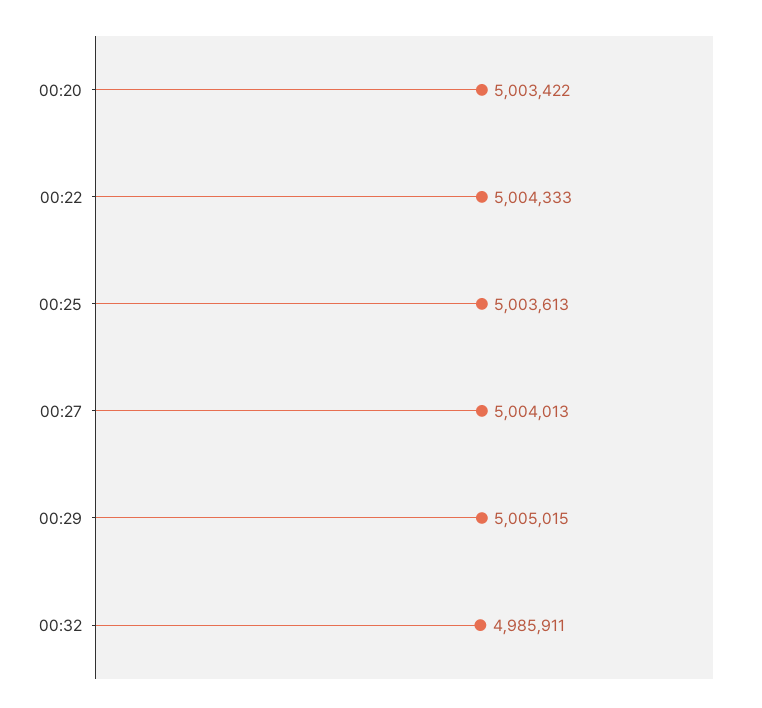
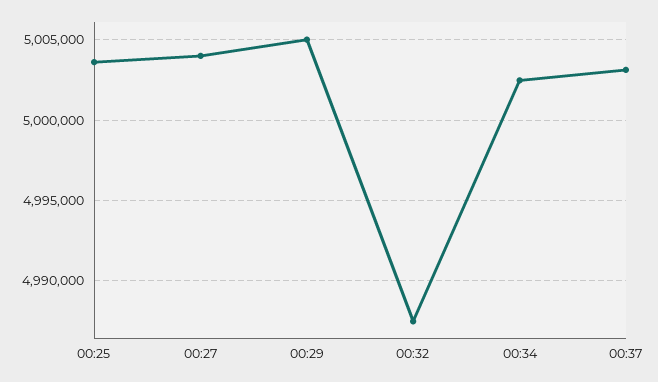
00:20: 5003422 -> none
00:22: 5004333 -> none
00:32: 4985911 -> 4987500
00:34: none -> 5002500
00:37: none -> 5003000

